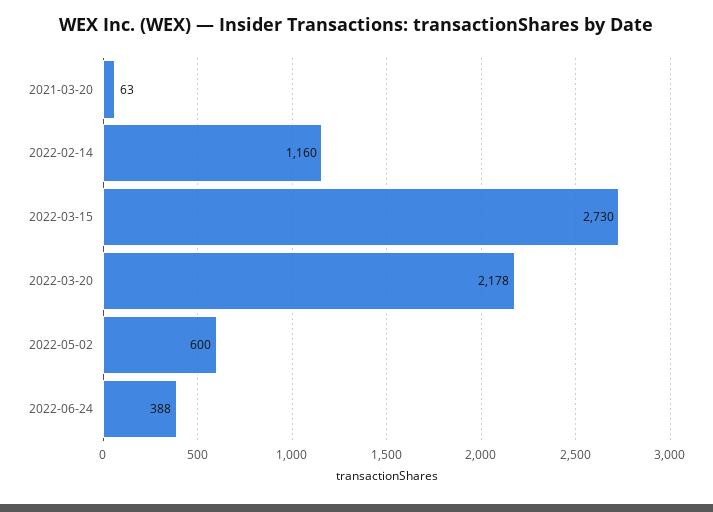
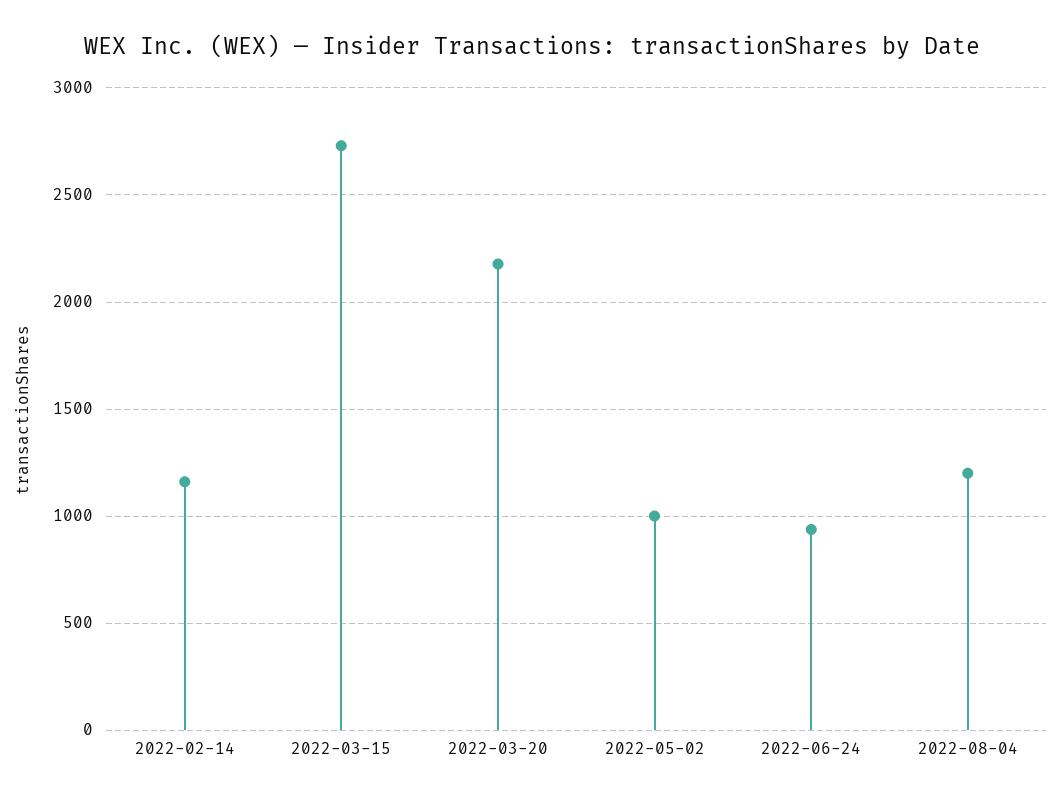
2021-03-20: 63 -> none
2022-05-02: 600 -> 1000
2022-06-24: 388 -> 950
2022-08-04: none -> 1200

